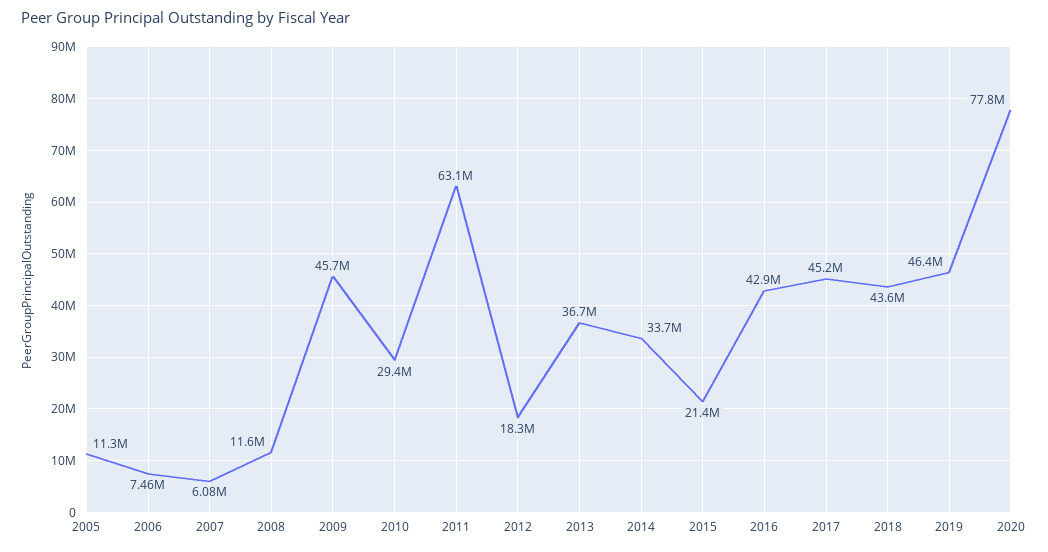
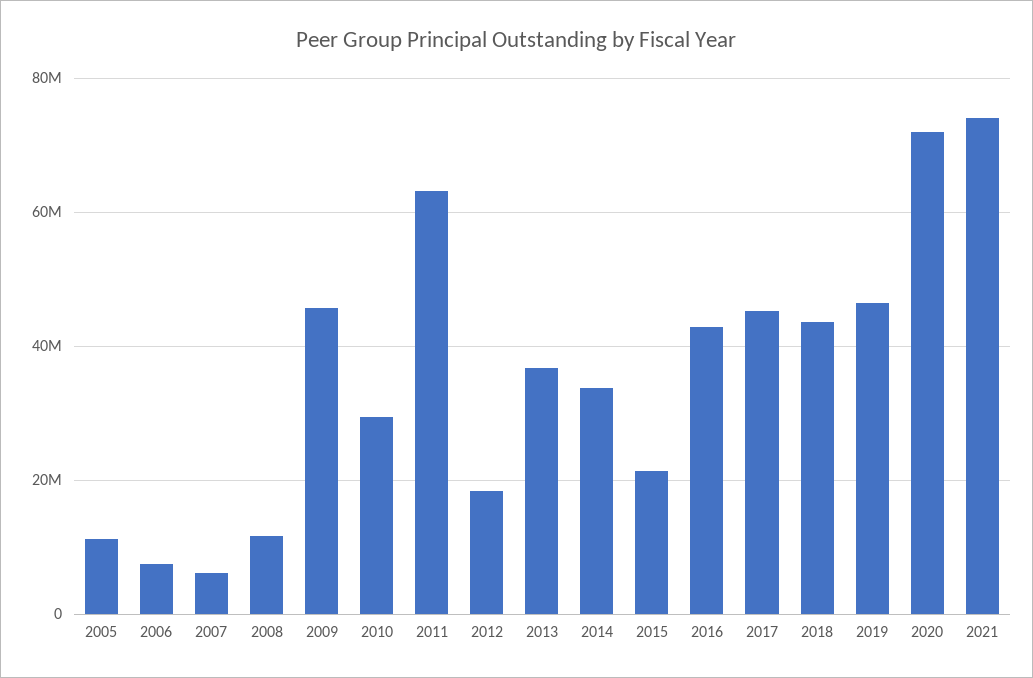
2020: 77800000 -> 72000000
2021: none -> 74000000

